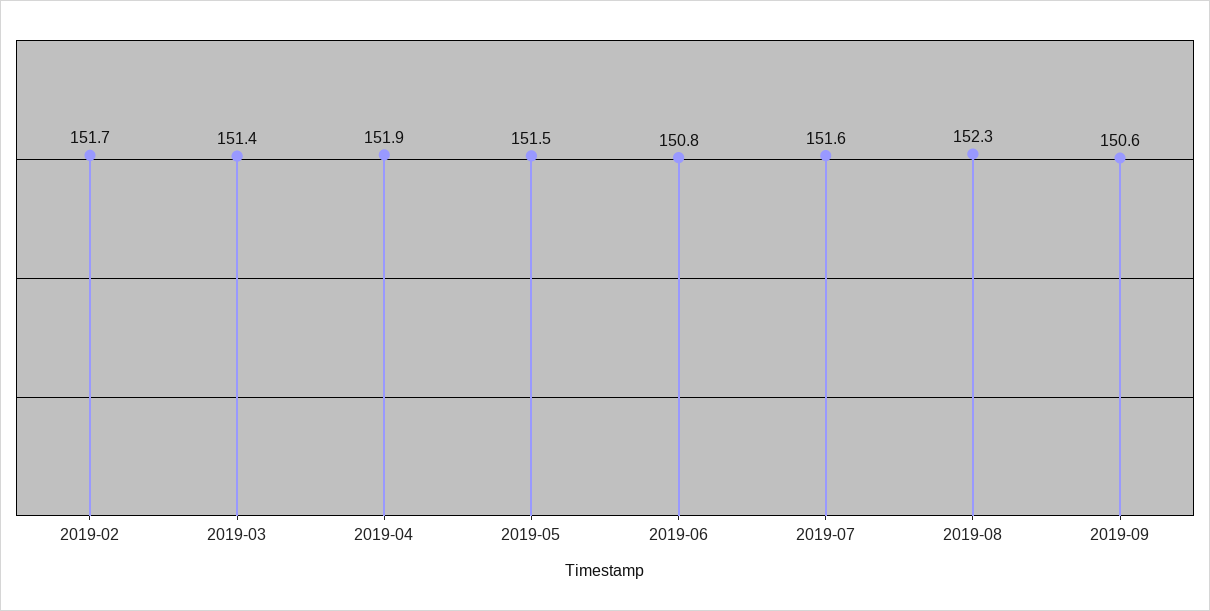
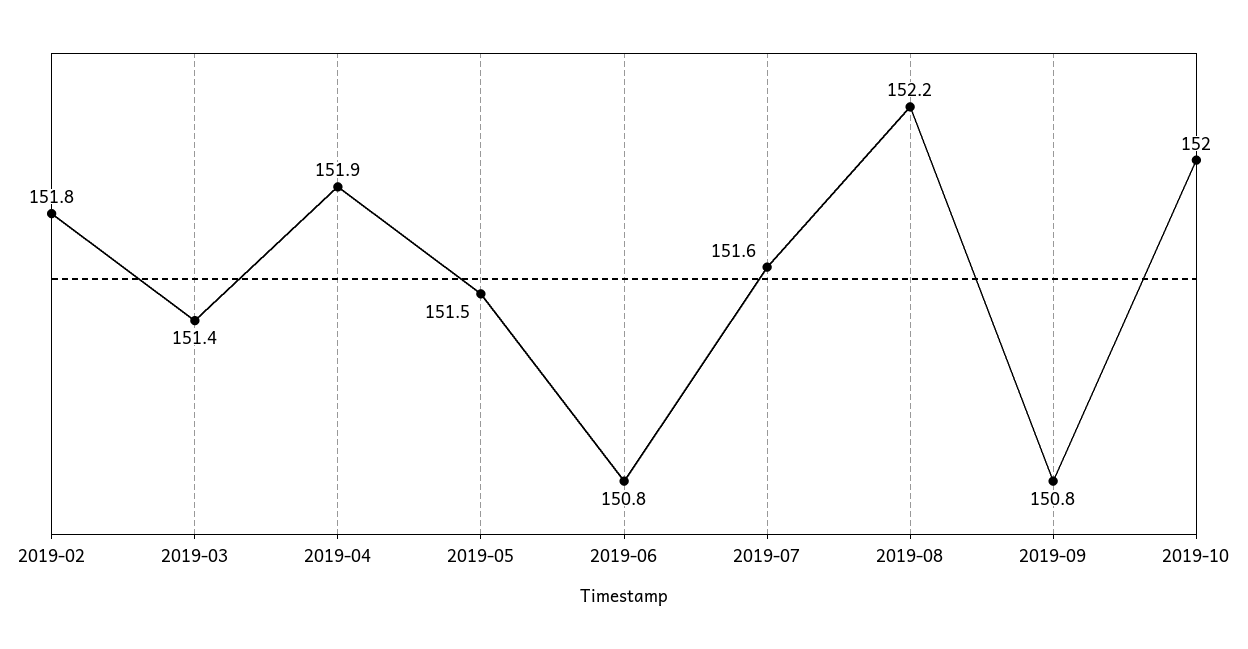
2019-02: 151.7 -> 151.8
2019-08: 152.3 -> 152.2
2019-09: 150.6 -> 150.8
2019-10: none -> 152

